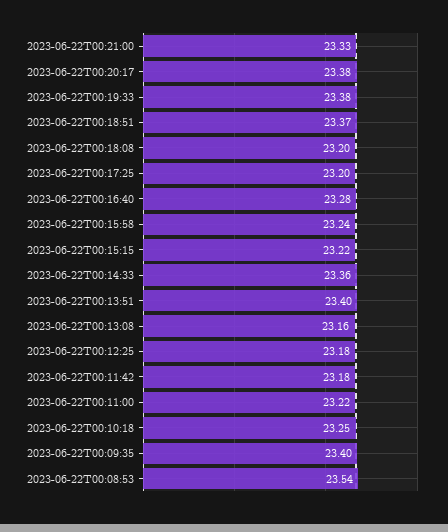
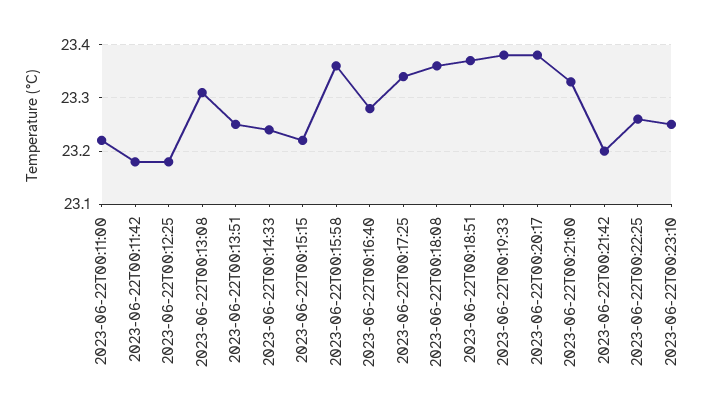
2023-06-22T00:18:08: 23.2 -> 23.35
2023-06-22T00:17:25: 23.2 -> 23.35
2023-06-22T00:15:58: 23.24 -> 23.35
2023-06-22T00:14:33: 23.36 -> 23.25
2023-06-22T00:13:51: 23.4 -> 23.25
2023-06-22T00:13:08: 23.16 -> 23.3
2023-06-22T00:10:18: 23.25 -> none
2023-06-22T00:09:35: 23.4 -> none
2023-06-22T00:08:53: 23.54 -> none
2023-06-22T00:21:42: none -> 23.2
2023-06-22T00:22:25: none -> 23.25
2023-06-22T00:23:10: none -> 23.25

